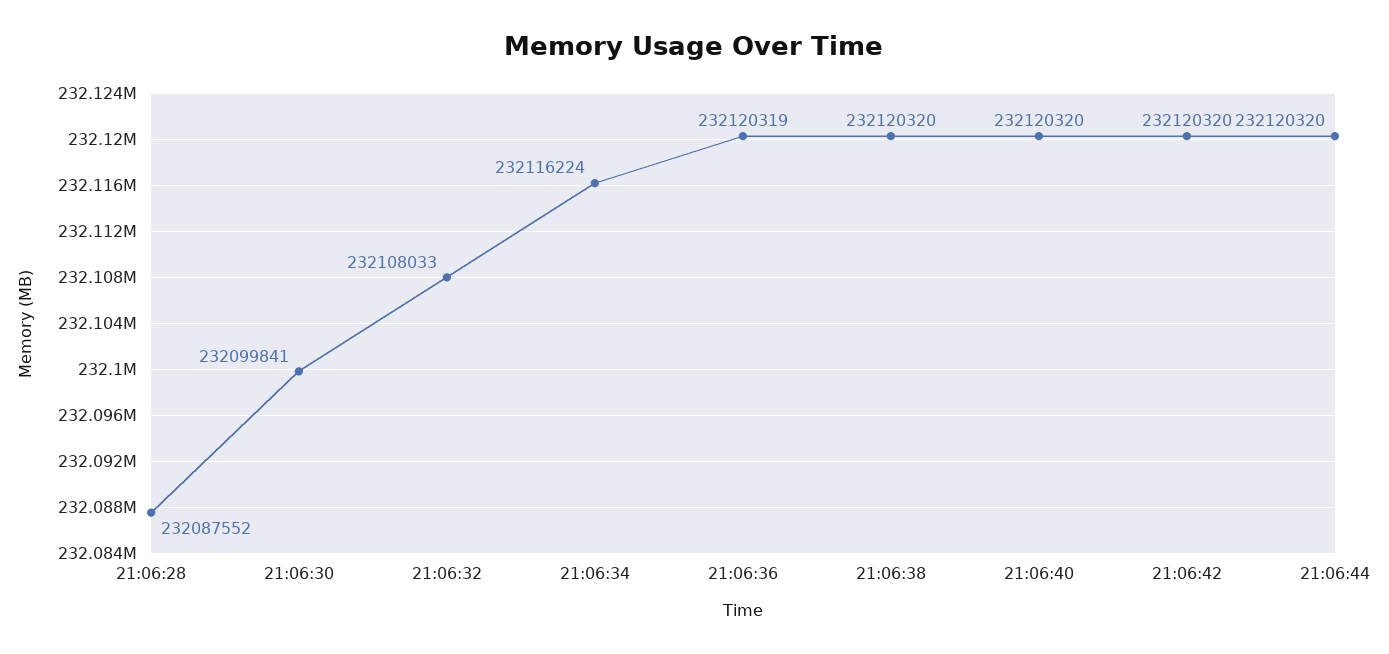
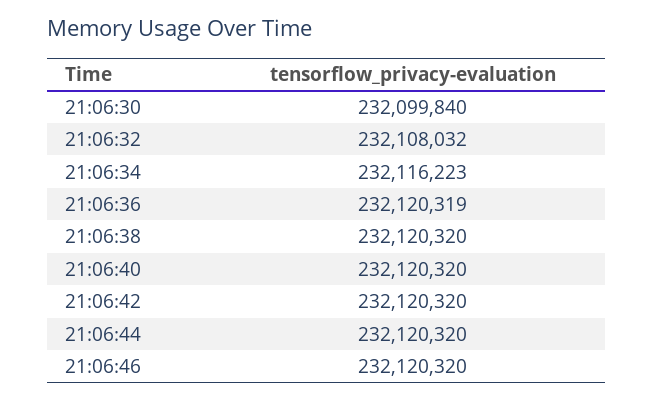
21:06:28: 232087552 -> none
21:06:30: 232099841 -> 232099840
21:06:32: 232108033 -> 232108032
21:06:34: 232116224 -> 232116223
21:06:46: none -> 232120320

